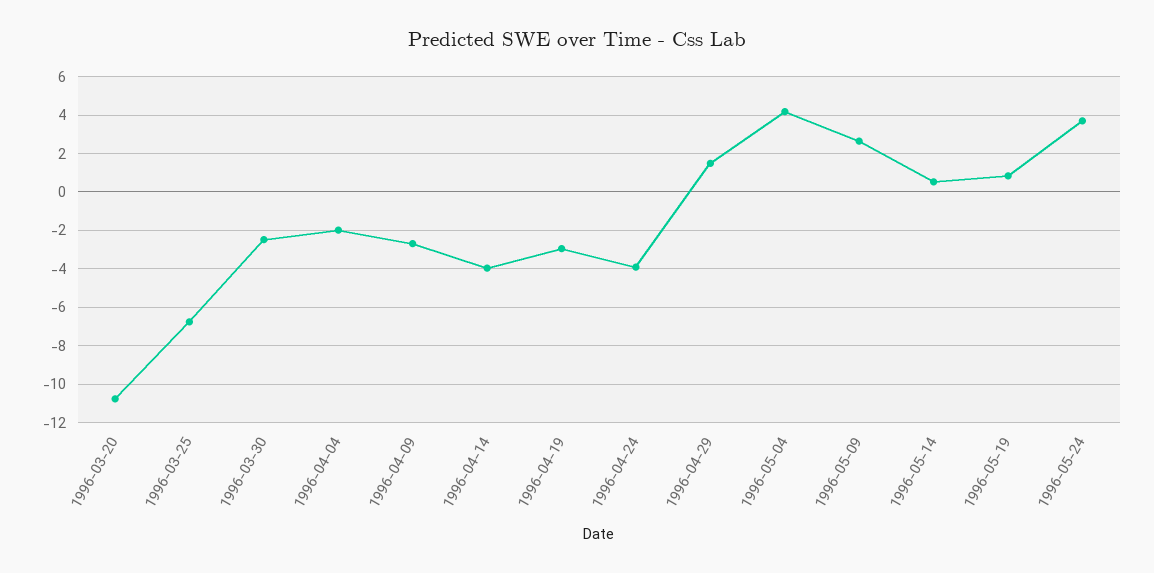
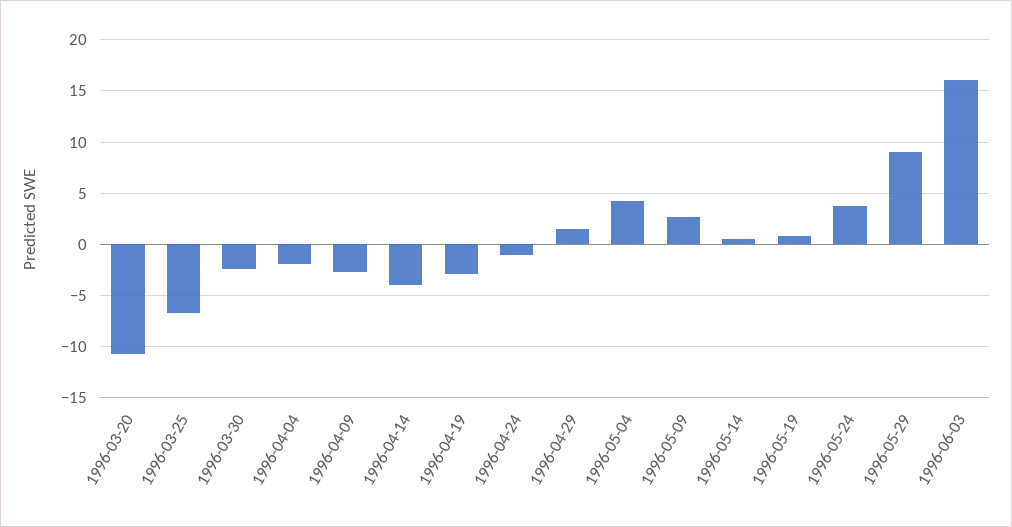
1996-04-24: -4 -> -1
1996-05-29: none -> 9
1996-06-03: none -> 16

